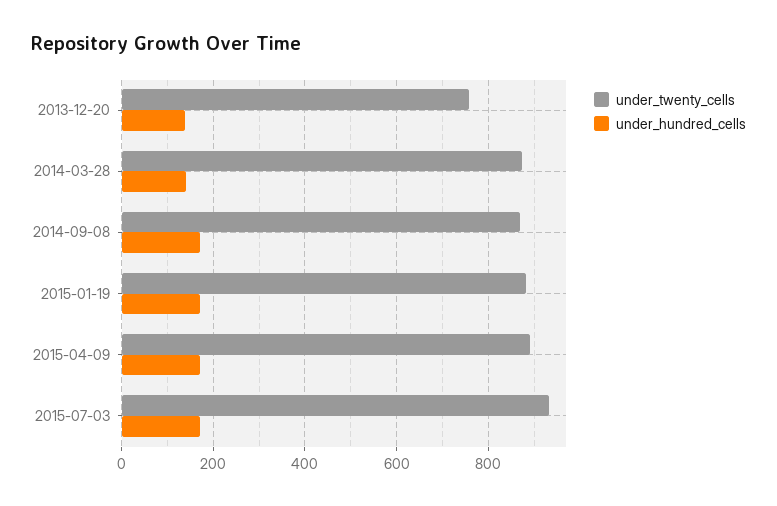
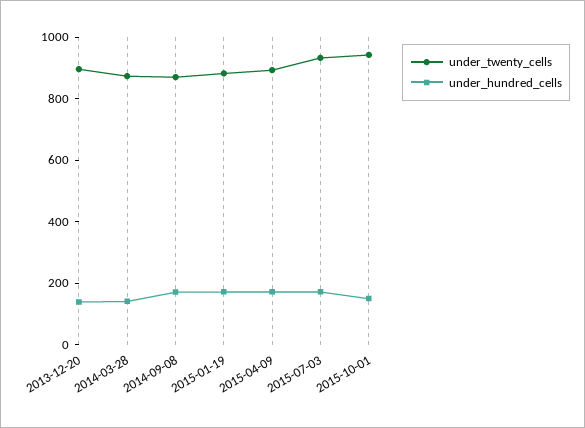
under_twenty_cells, 2013-12-20: 760 -> 900
under_twenty_cells, 2015-10-01: none -> 950
under_hundred_cells, 2015-10-01: none -> 150

